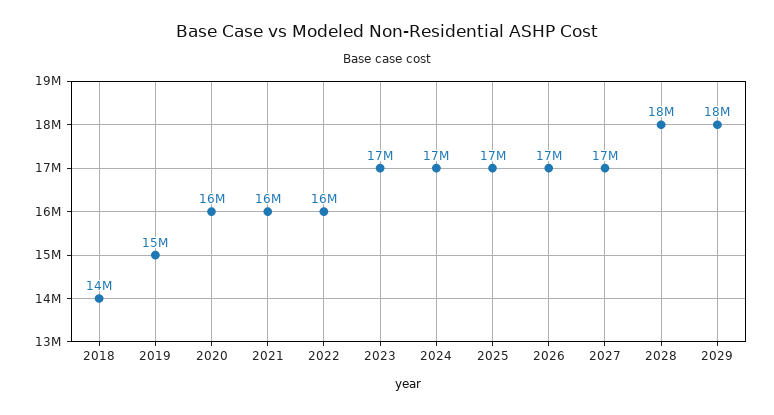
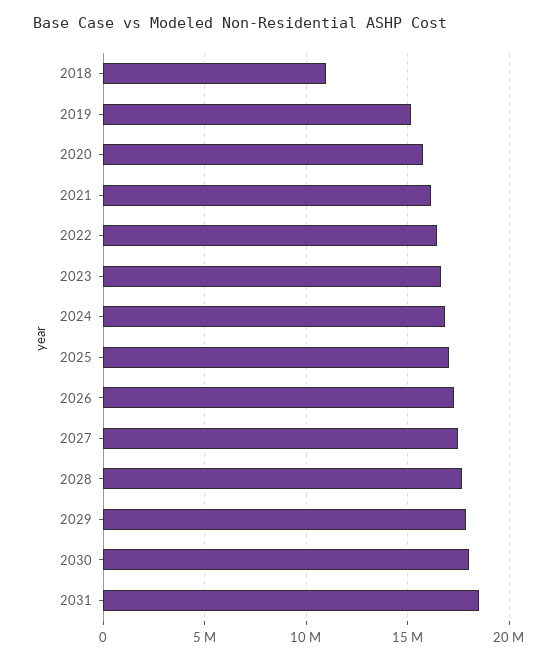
2018: 14000000 -> 11000000
2030: none -> 18000000
2031: none -> 18500000

